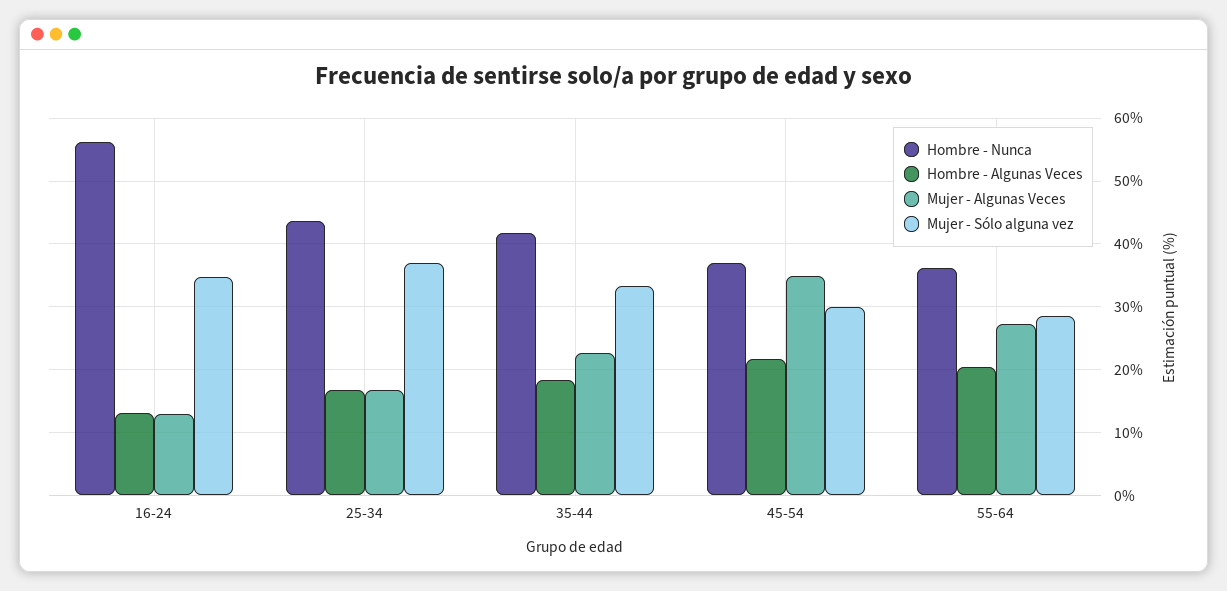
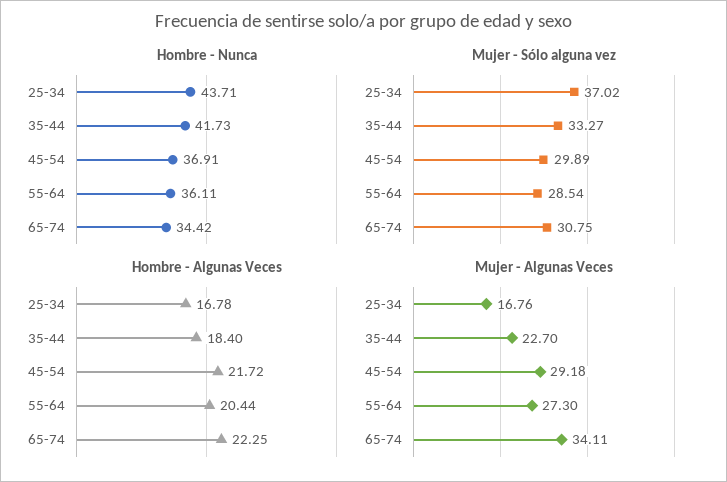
Hombre - Nunca, 16-24: 56 -> none
Hombre - Algunas Veces, 16-24: 13 -> none
Mujer - Algunas Veces, 16-24: 13 -> none
Mujer - Sólo alguna vez, 16-24: 35 -> none
Mujer - Algunas Veces, 45-54: 35 -> 29.18
Hombre - Nunca, 65-74: none -> 34.42
Mujer - Sólo alguna vez, 65-74: none -> 30.75
Hombre - Algunas Veces, 65-74: none -> 22.25
Mujer - Algunas Veces, 65-74: none -> 34.11

